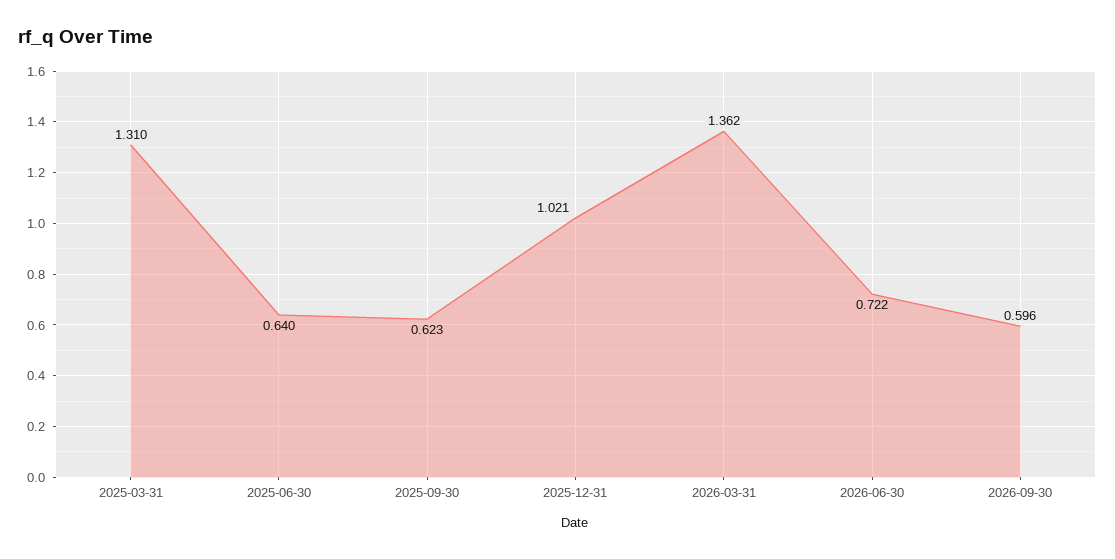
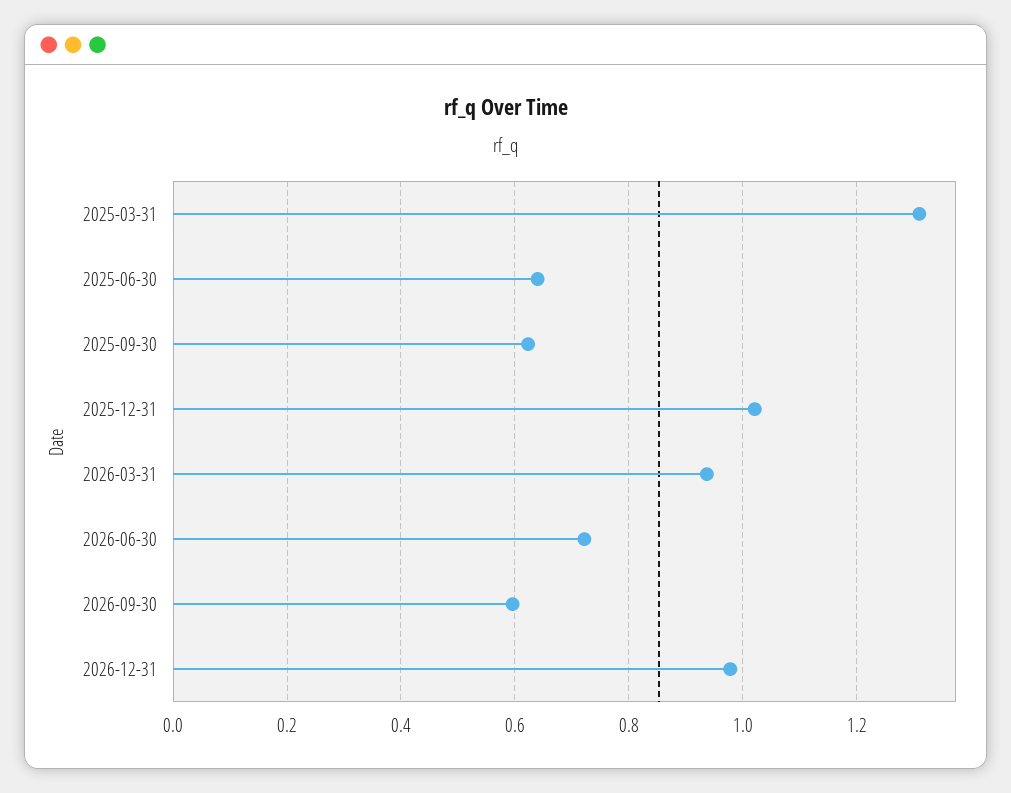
2026-03-31: 1.362 -> 0.94
2026-12-31: none -> 0.98

